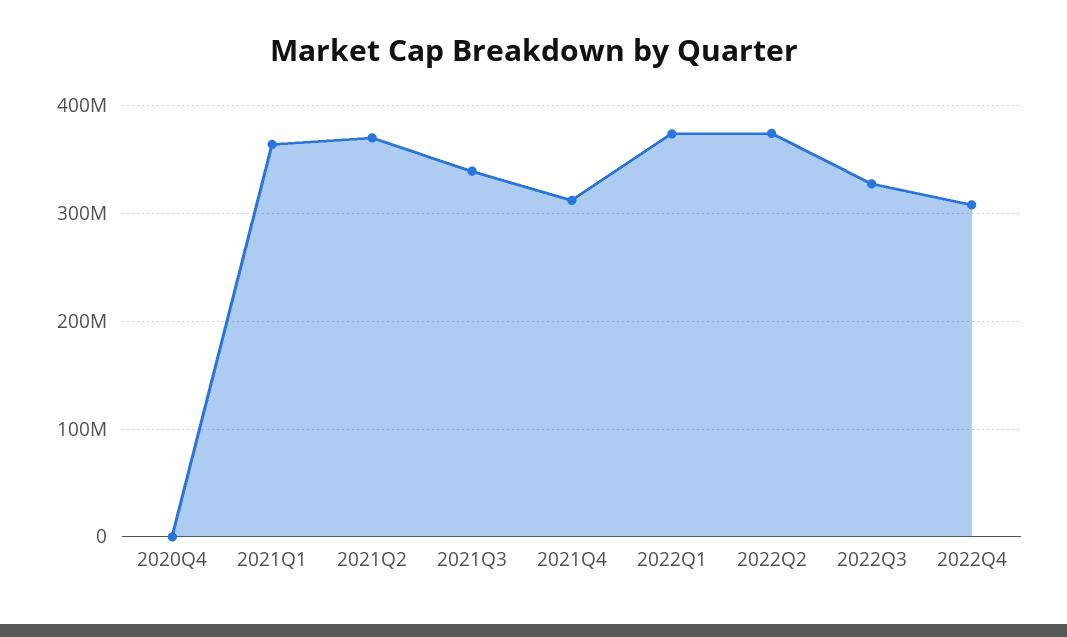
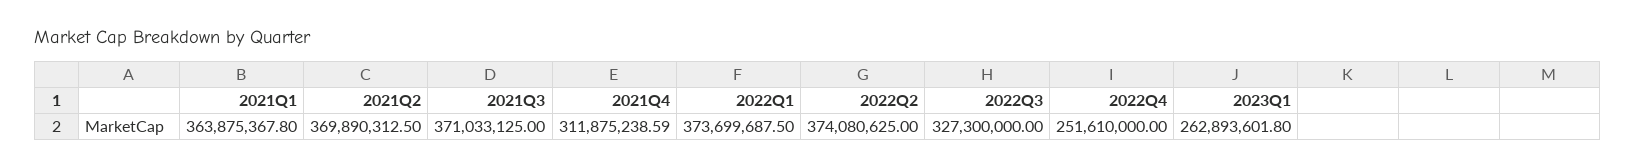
2020Q4: 0 -> none
2021Q3: 340000000 -> 371033125
2022Q4: 310000000 -> 251610000
2023Q1: none -> 262893601.8

